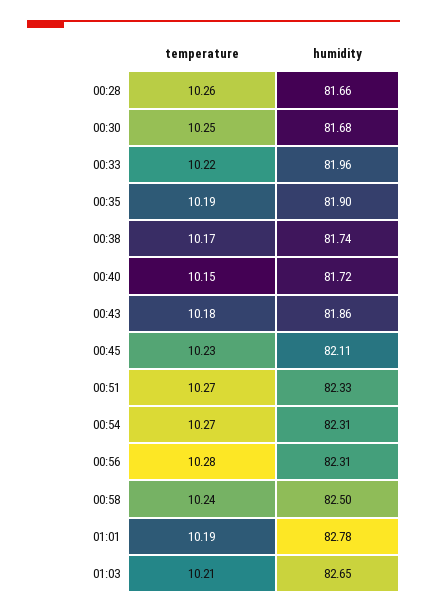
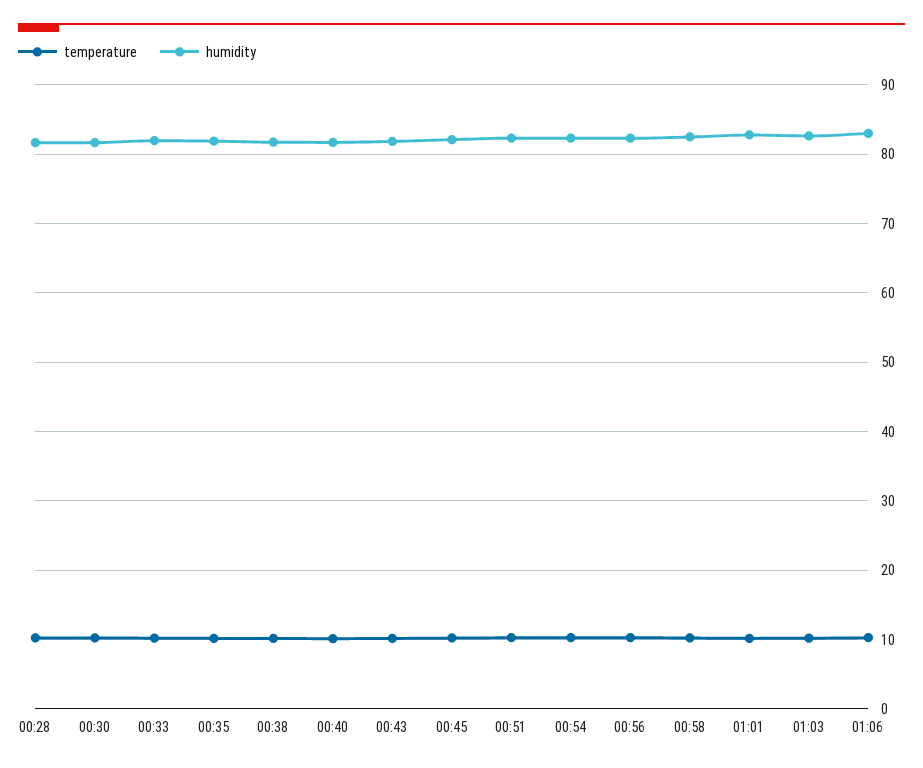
temperature, 01:06: none -> 10
humidity, 01:06: none -> 83

